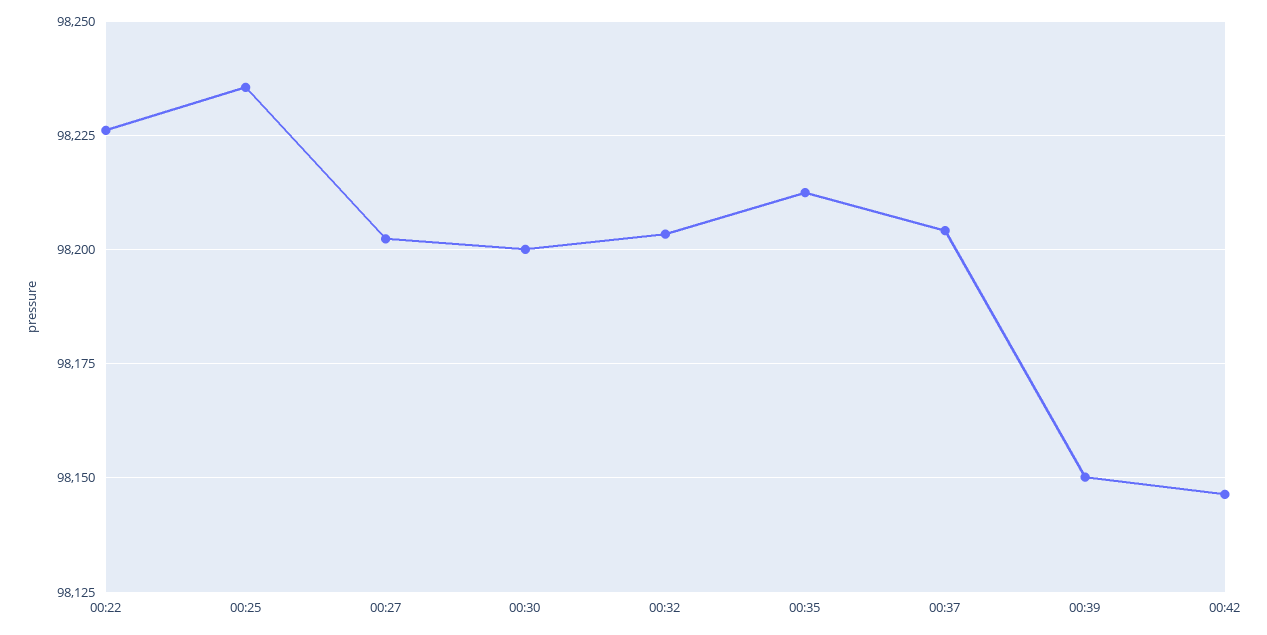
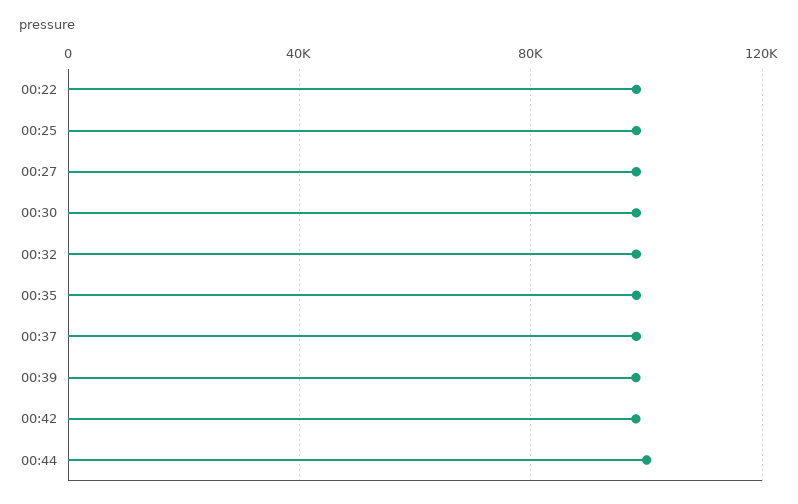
00:44: none -> 100000

